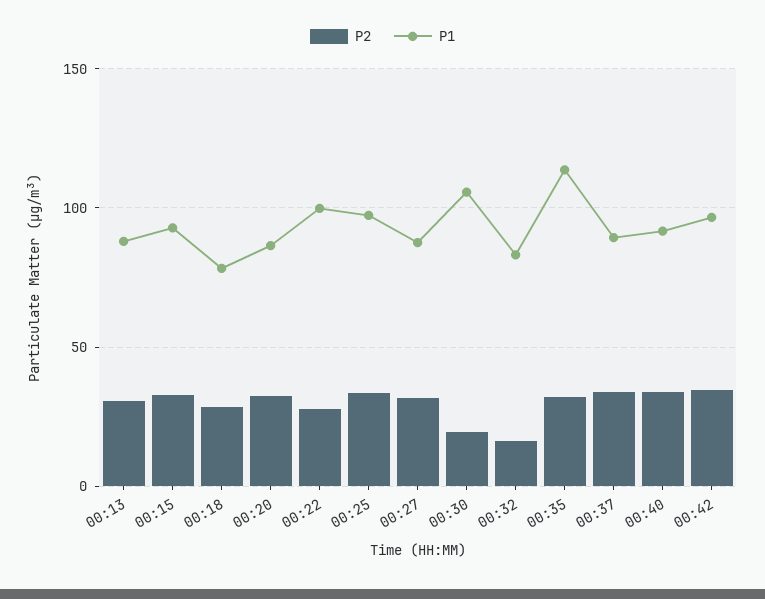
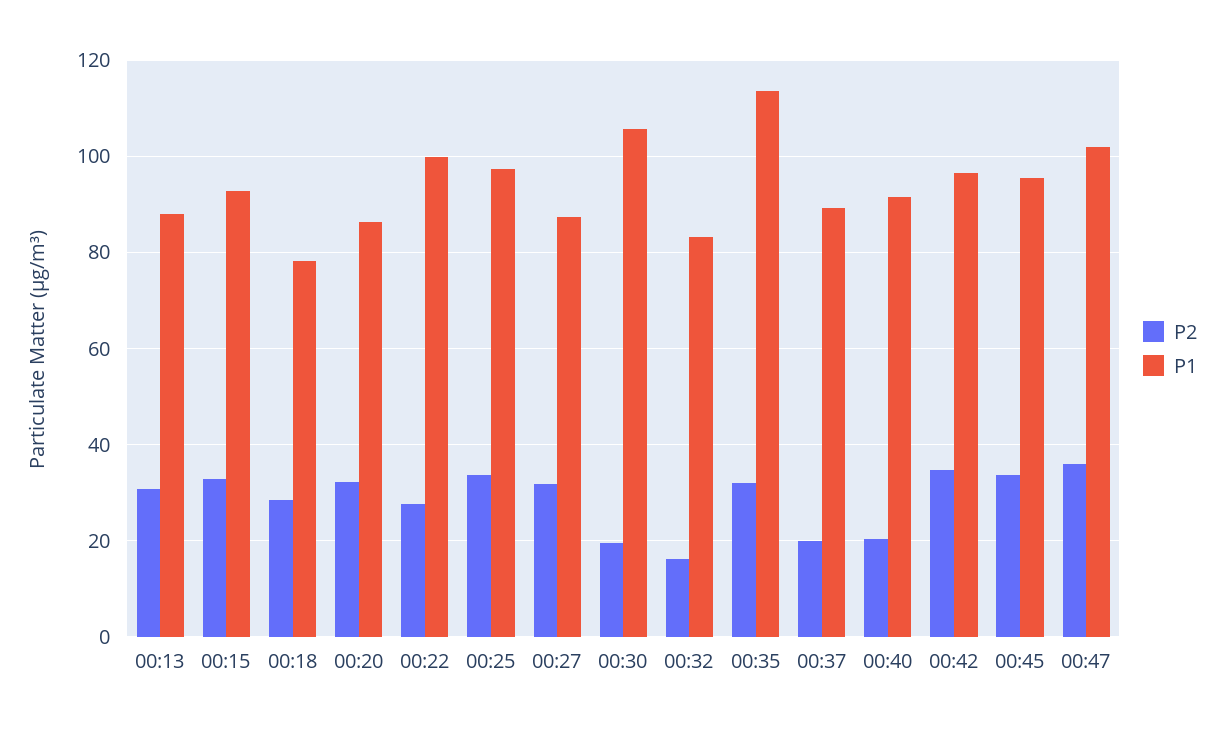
P2, 00:37: 35 -> 20
P2, 00:40: 35 -> 20
P2, 00:45: none -> 34
P1, 00:45: none -> 96
P2, 00:47: none -> 36
P1, 00:47: none -> 102

